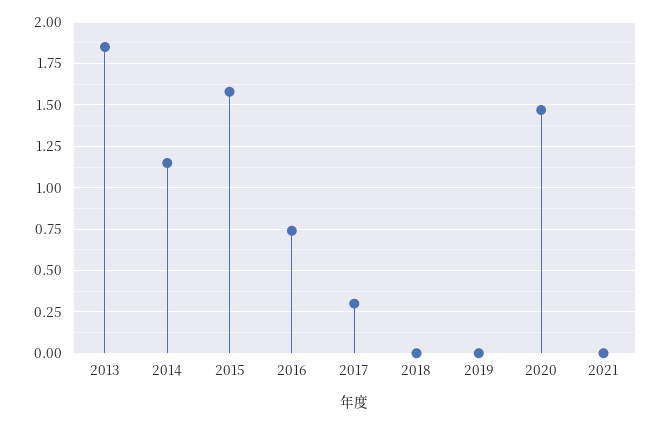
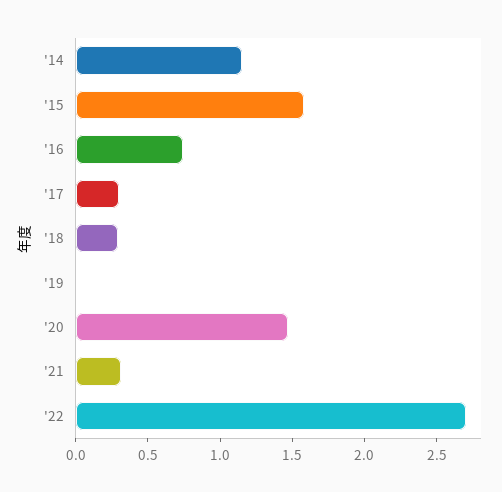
2013: 1.85 -> none
2018: 0 -> 0.3
2021: 0 -> 0.3
'22: none -> 2.7

